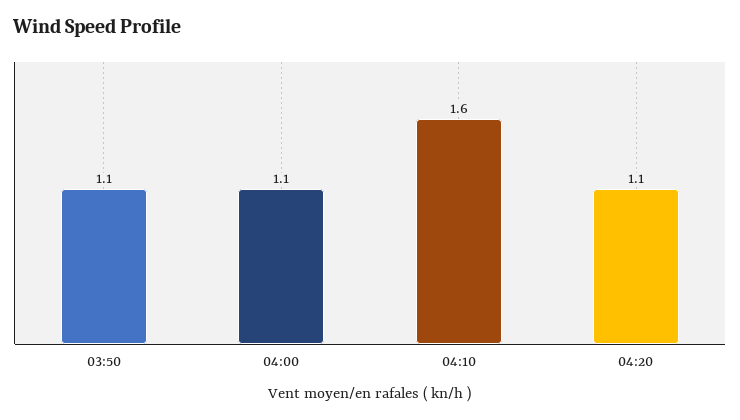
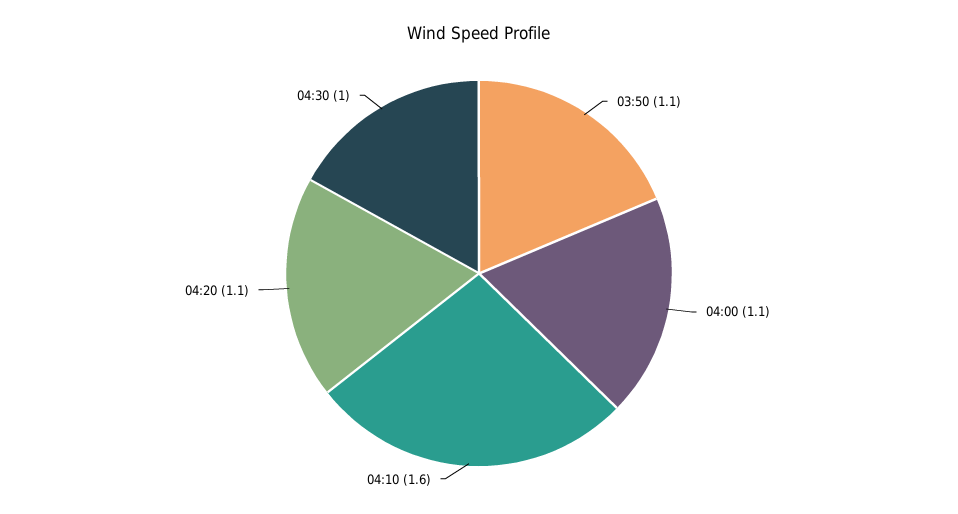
04:30: none -> 1

